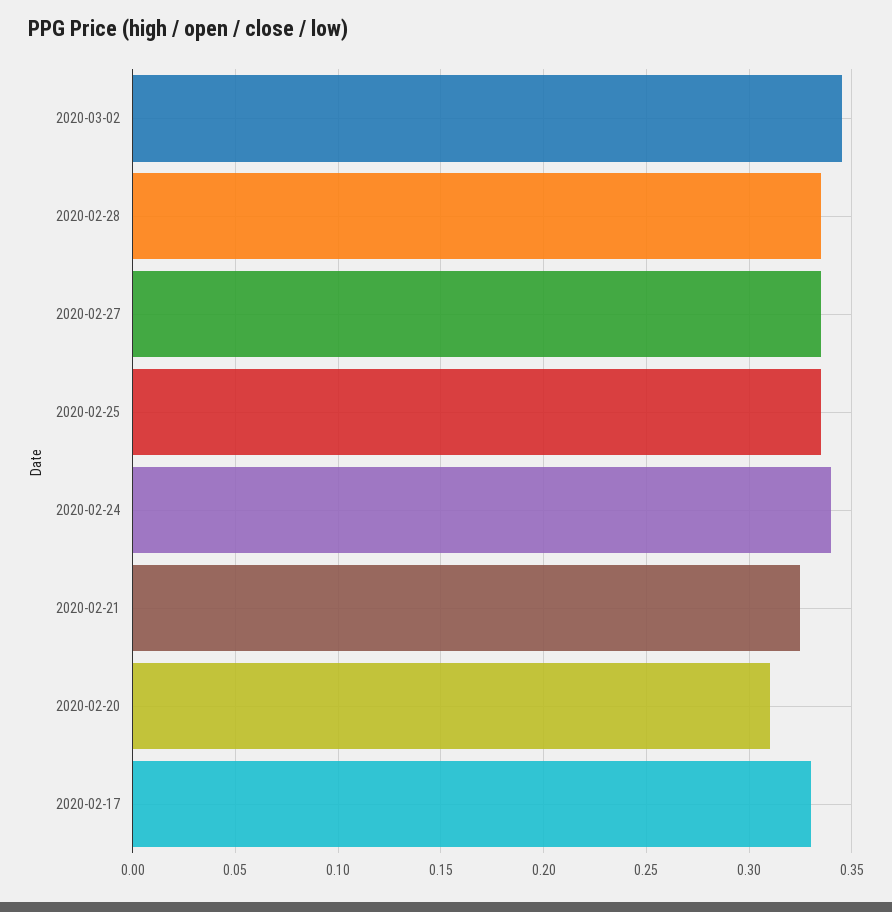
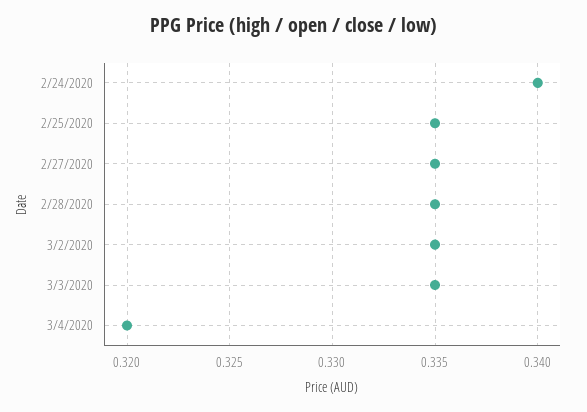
2020-03-02: 0.345 -> 0.335
2020-02-21: 0.325 -> none
2020-02-20: 0.31 -> none
2020-02-17: 0.33 -> none
3/3/2020: none -> 0.335
3/4/2020: none -> 0.32

